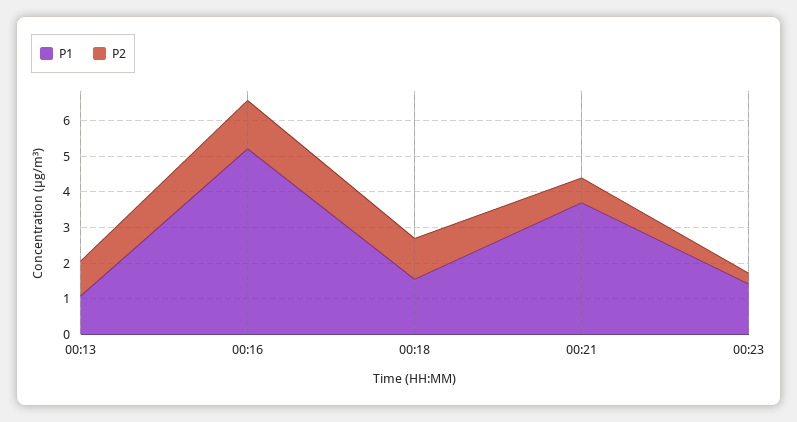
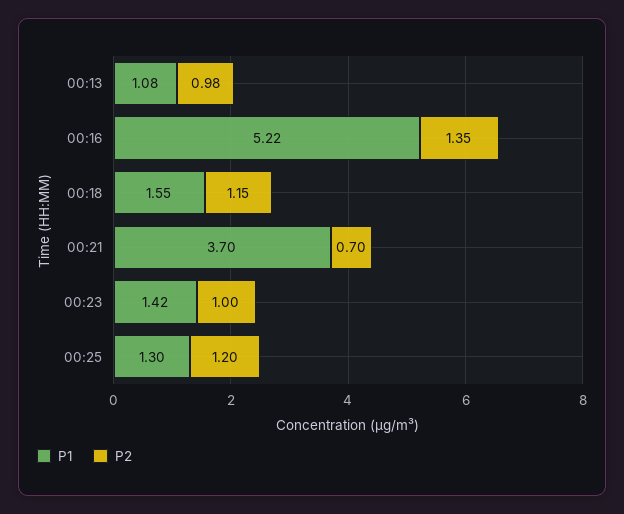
P2, 00:23: 0.25 -> 1
P1, 00:25: none -> 1.3
P2, 00:25: none -> 1.2

